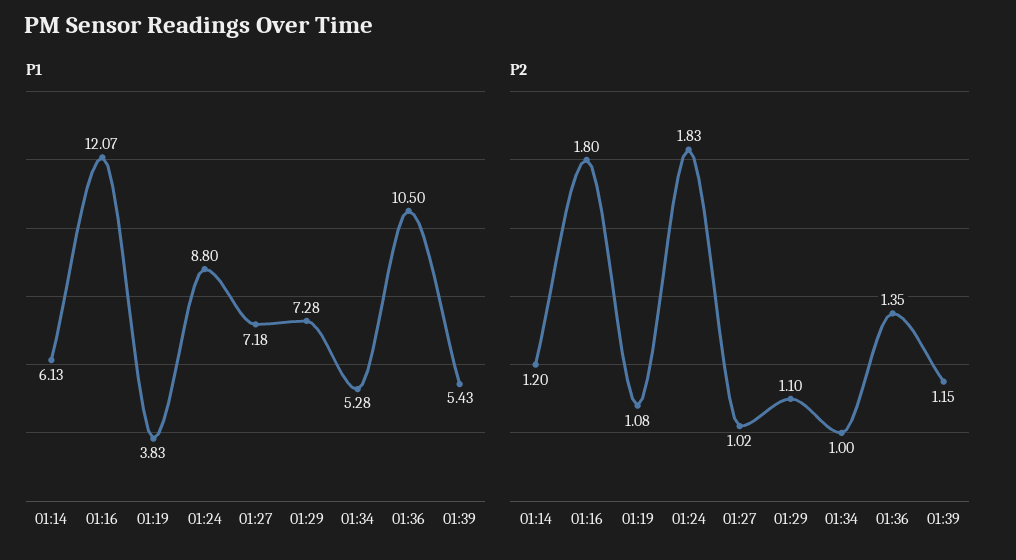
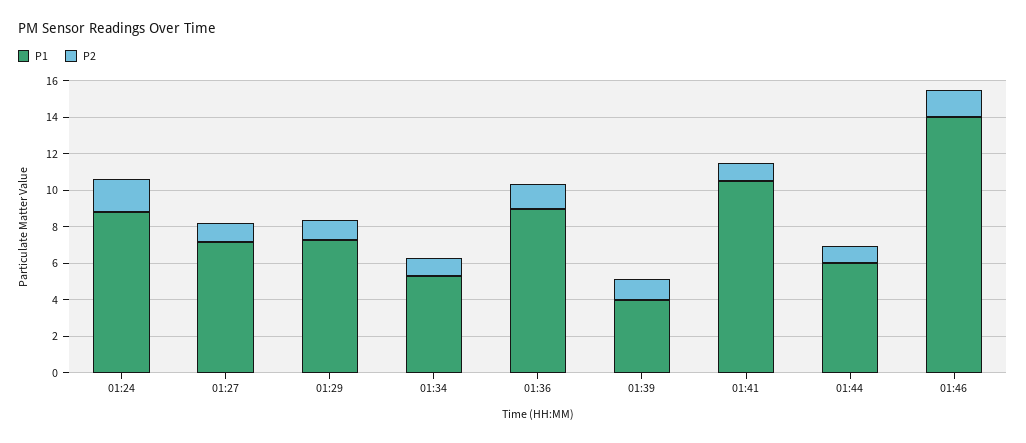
P1, 01:14: 6.13 -> none
P1, 01:16: 12.07 -> none
P1, 01:19: 3.83 -> none
P1, 01:36: 10.5 -> 9
P1, 01:39: 5.43 -> 4
P2, 01:14: 1.2 -> none
P2, 01:16: 1.8 -> none
P2, 01:19: 1.08 -> none
P1, 01:41: none -> 10.5
P2, 01:41: none -> 1
P1, 01:44: none -> 6
P2, 01:44: none -> 1
P1, 01:46: none -> 14
P2, 01:46: none -> 1.5

